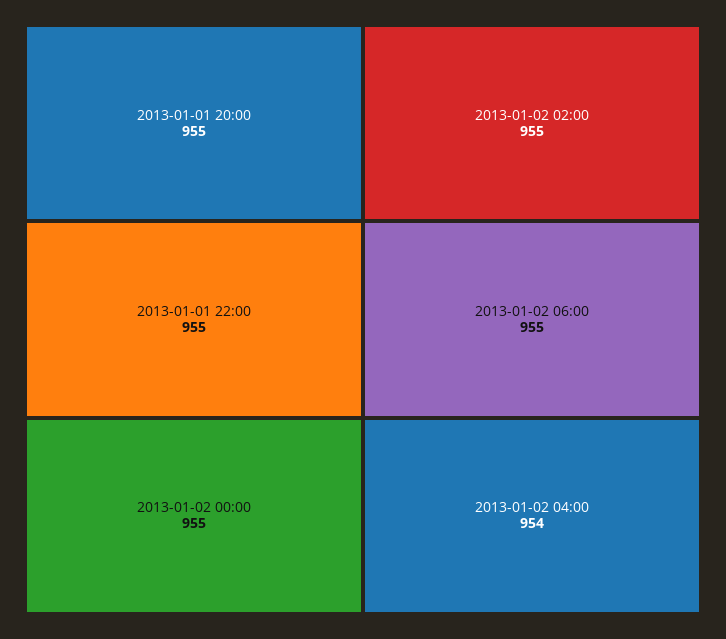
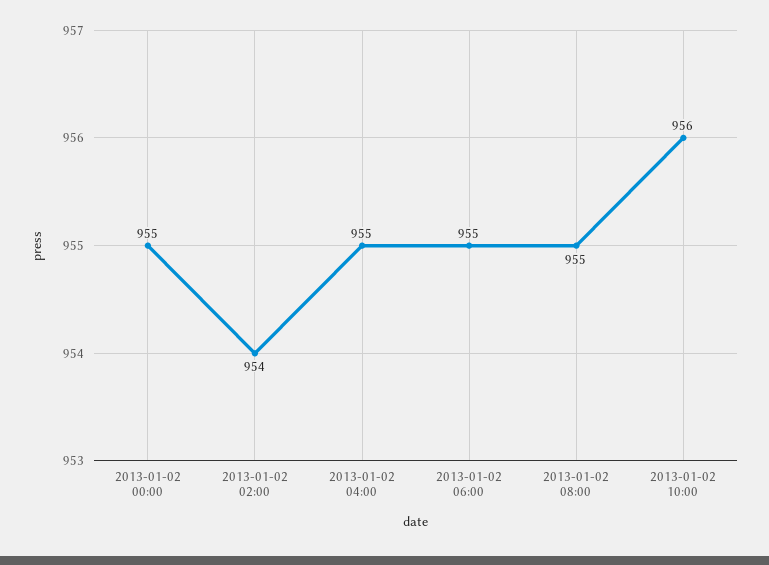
2013-01-01 20:00: 955 -> none
2013-01-01 22:00: 955 -> none
2013-01-02 02:00: 955 -> 954
2013-01-02 04:00: 954 -> 955
2013-01-02 08:00: none -> 955
2013-01-02 10:00: none -> 956

